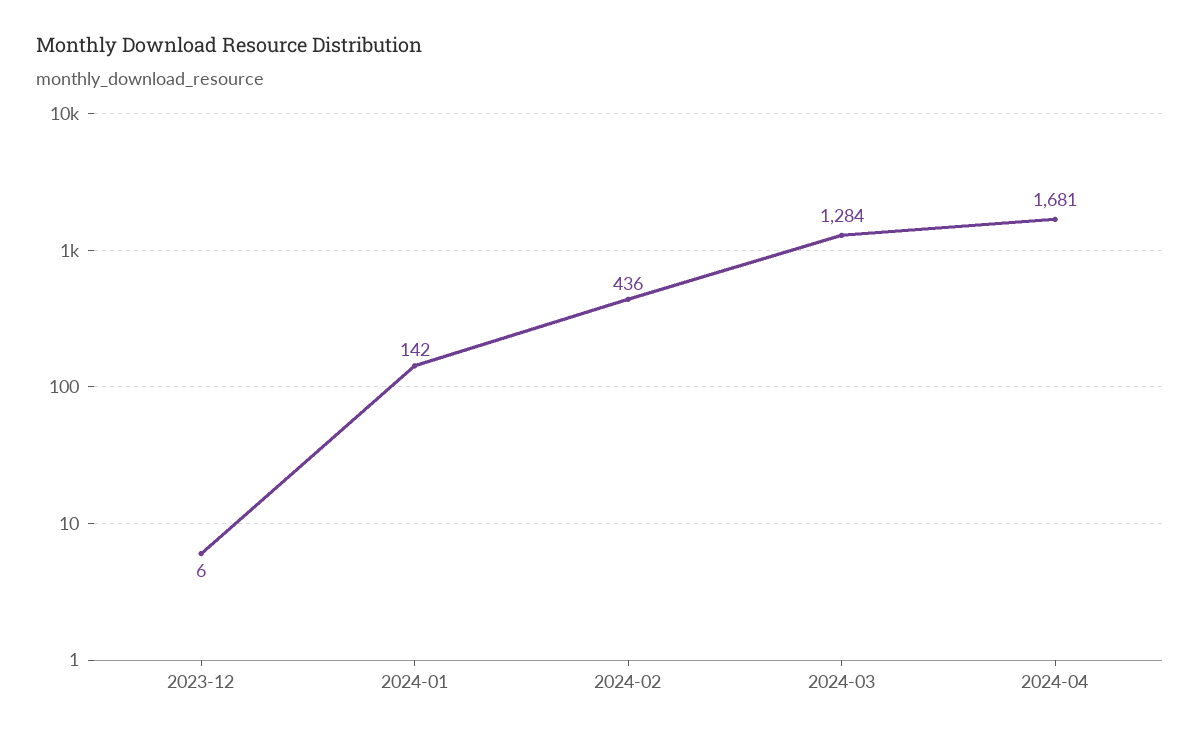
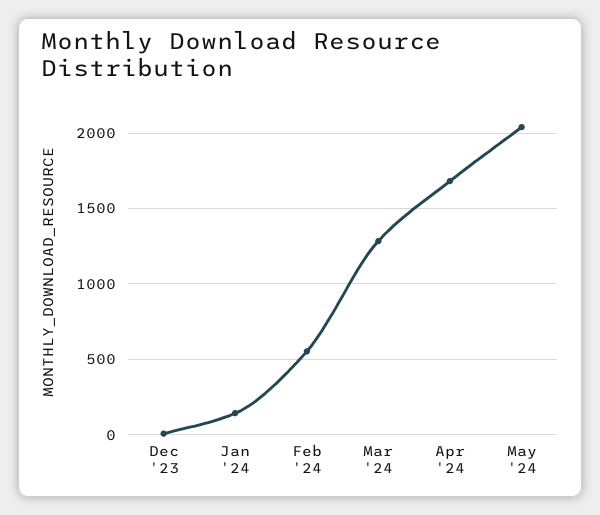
2024-02: 436 -> 550
May '24: none -> 2050

